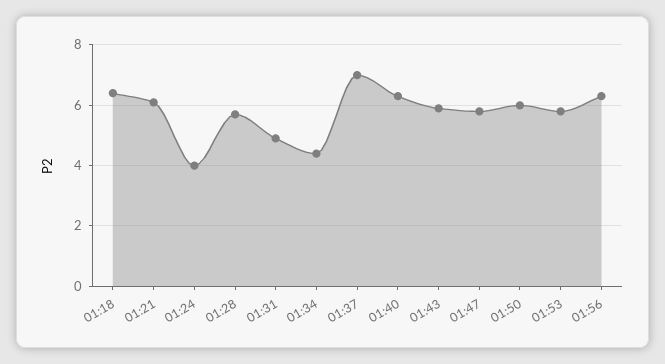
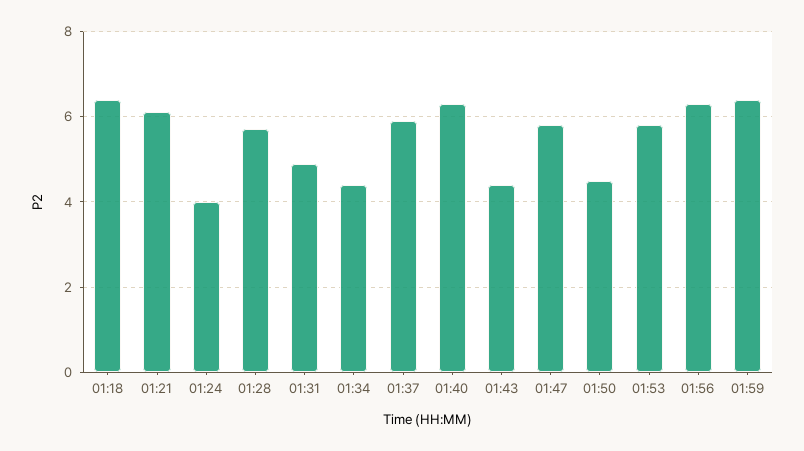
01:37: 7 -> 6
01:43: 6 -> 4.5
01:50: 6 -> 4.5
01:59: none -> 6.5

